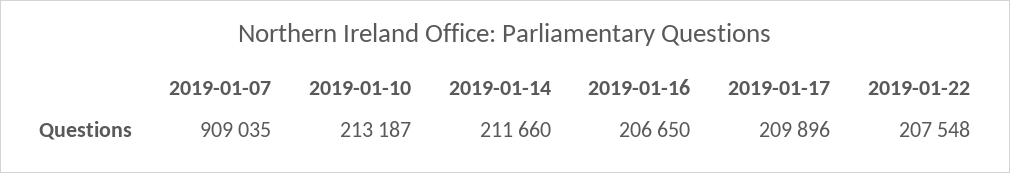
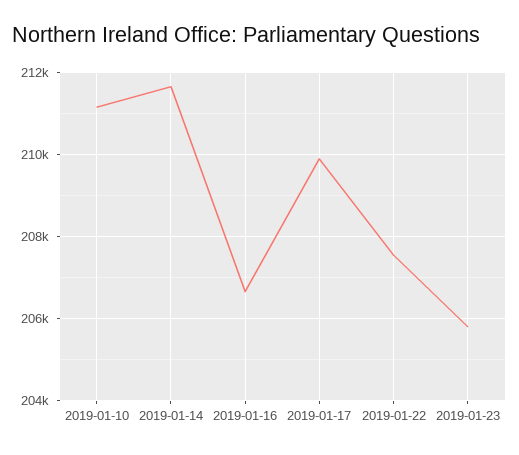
2019-01-07: 909035 -> none
2019-01-10: 213187 -> 211200
2019-01-23: none -> 205800

